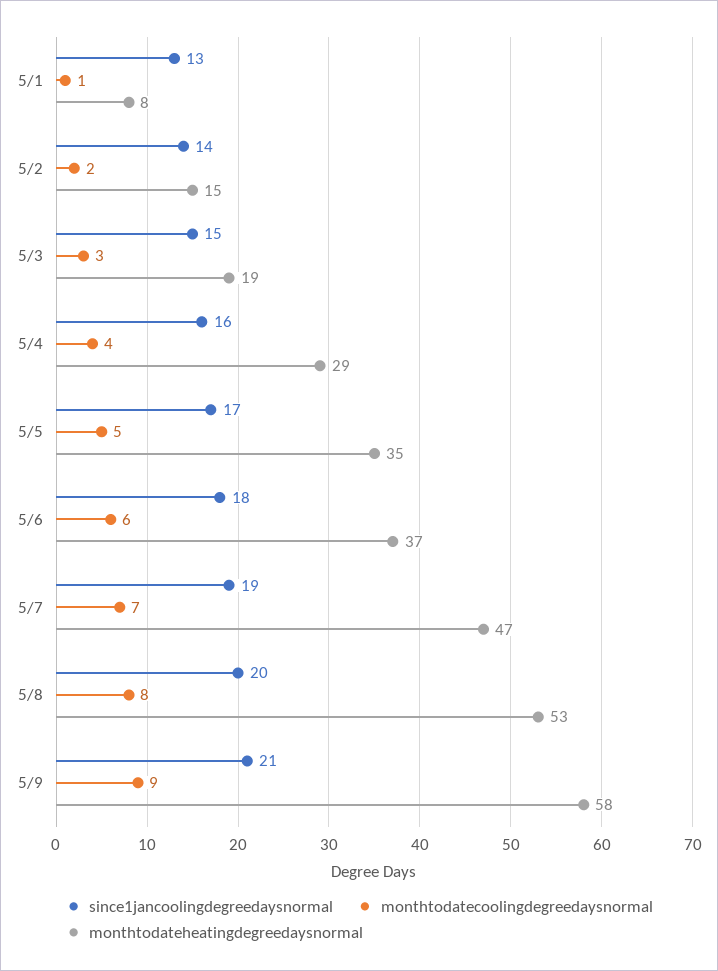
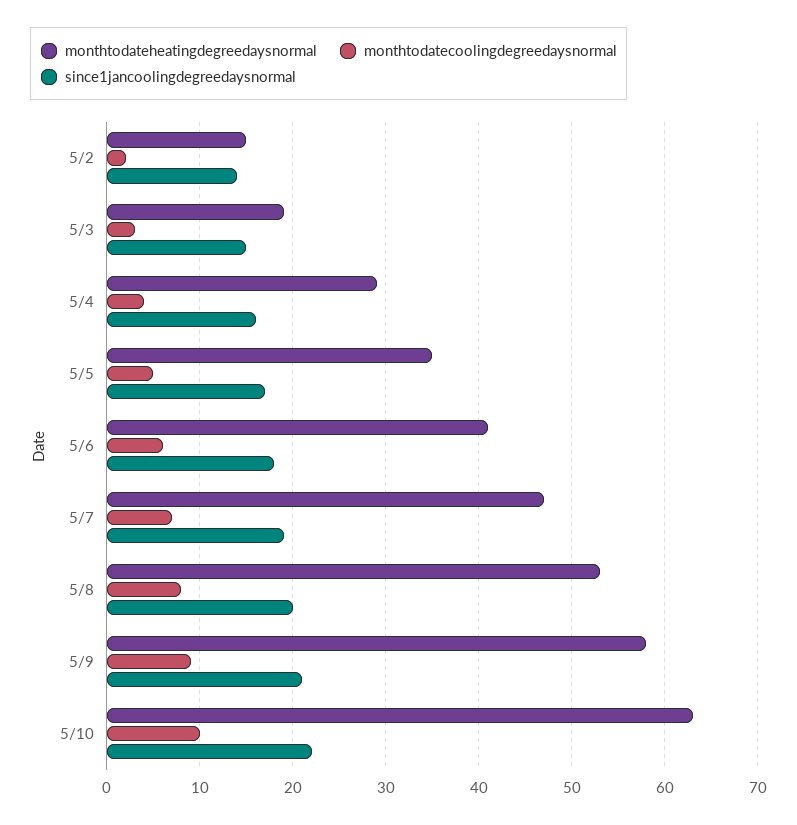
since1jancoolingdegreedaysnormal, 5/1: 13 -> none
monthtodatecoolingdegreedaysnormal, 5/1: 1 -> none
monthtodateheatingdegreedaysnormal, 5/1: 8 -> none
monthtodateheatingdegreedaysnormal, 5/6: 37 -> 41
monthtodateheatingdegreedaysnormal, 5/10: none -> 63
monthtodatecoolingdegreedaysnormal, 5/10: none -> 10
since1jancoolingdegreedaysnormal, 5/10: none -> 22

